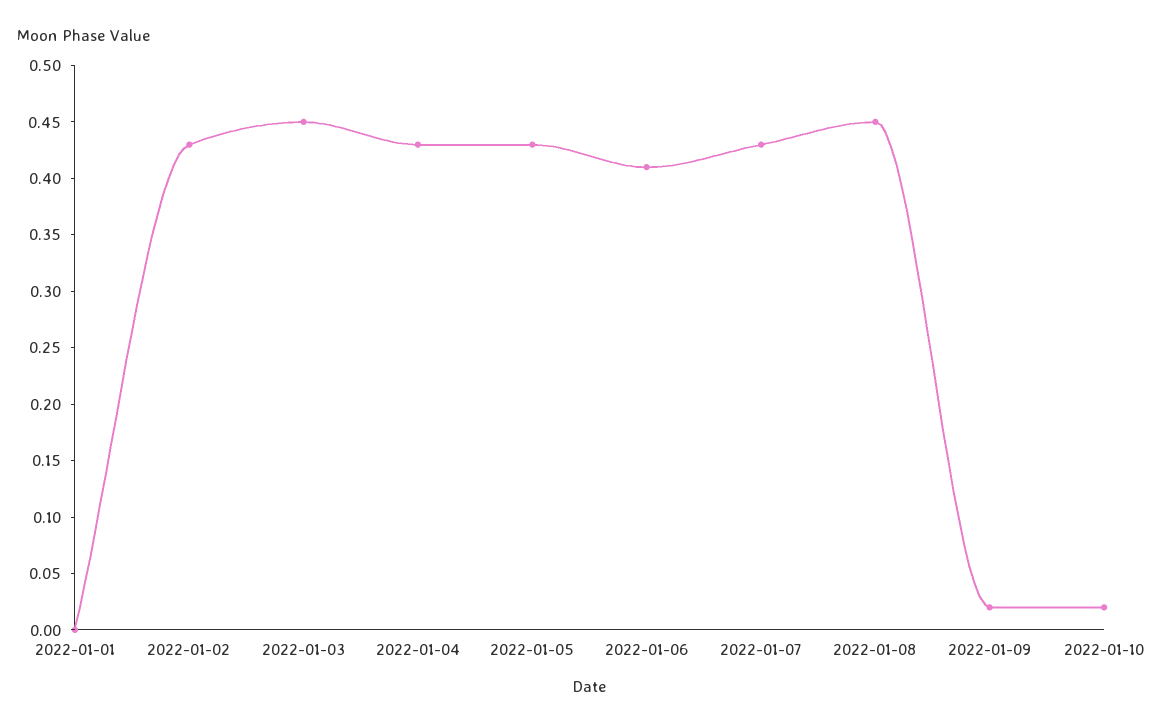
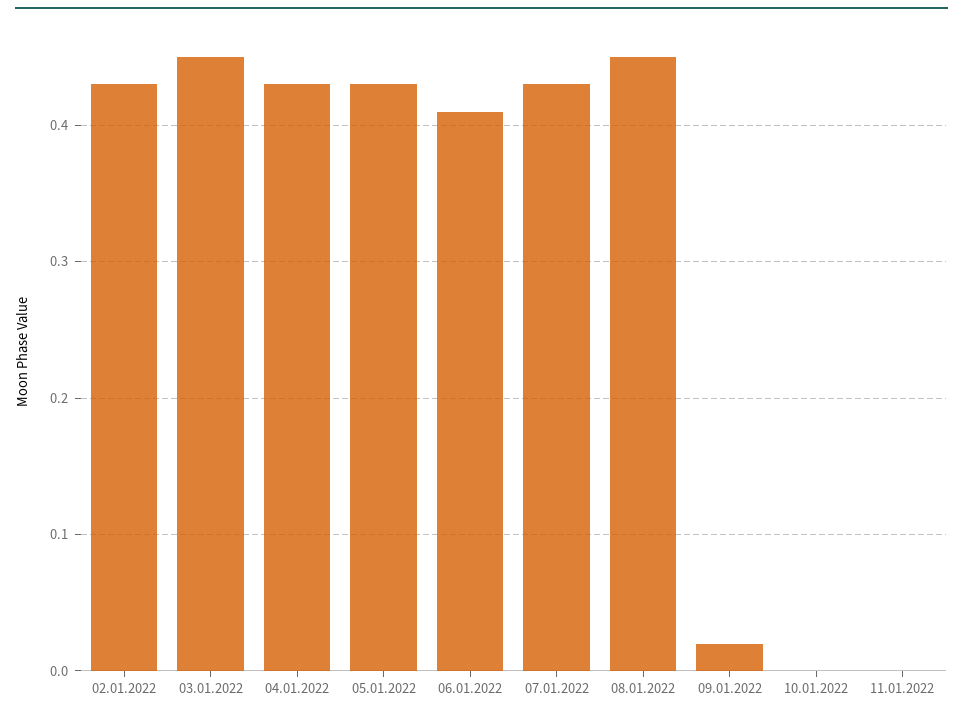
2022-01-01: 0 -> none
2022-01-10: 0.02 -> 0
11.01.2022: none -> 0

